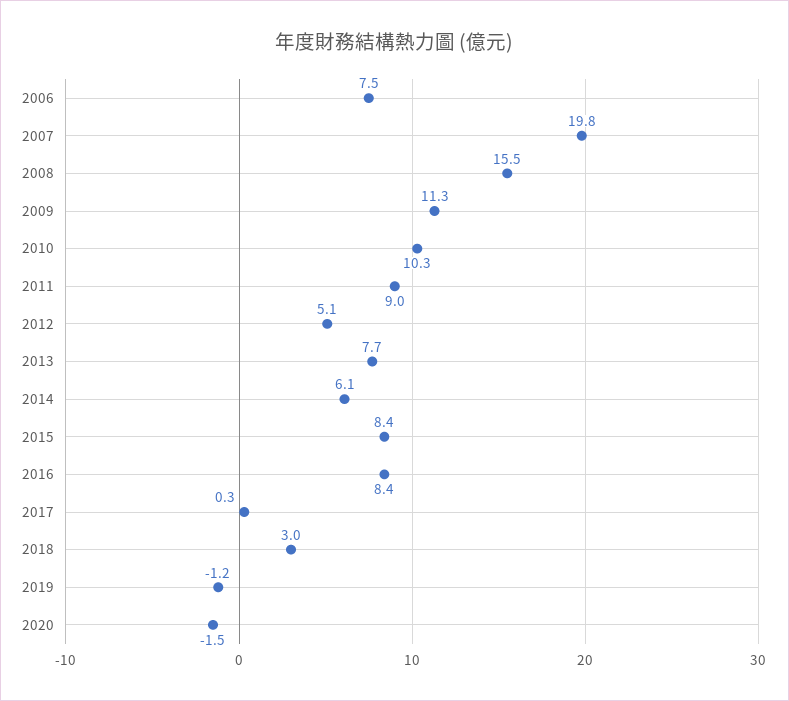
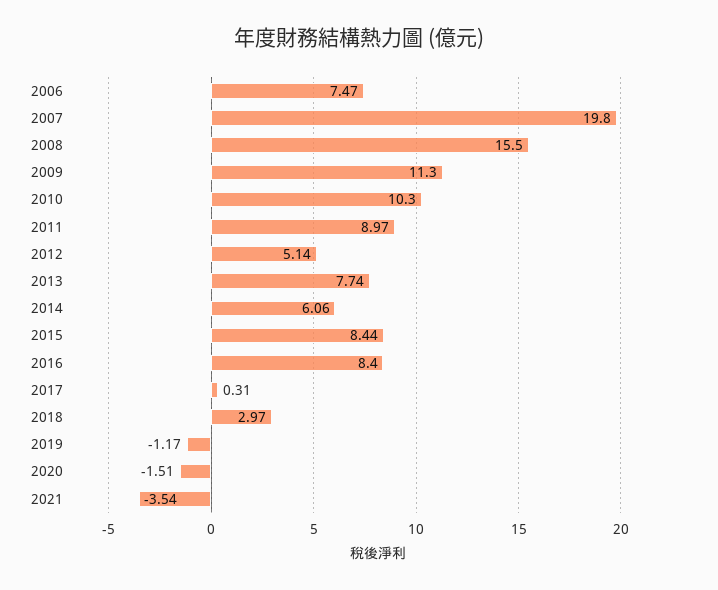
2021: none -> -3.54

